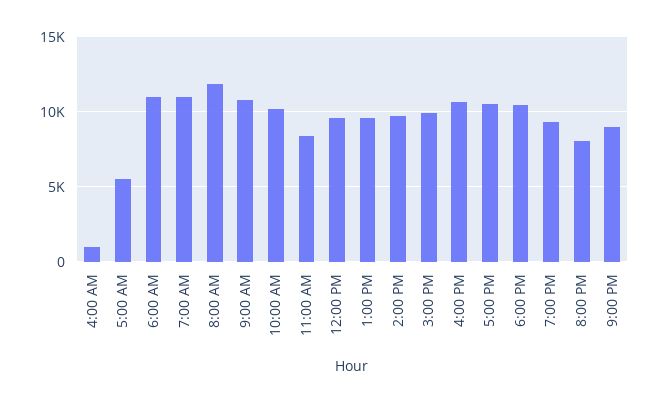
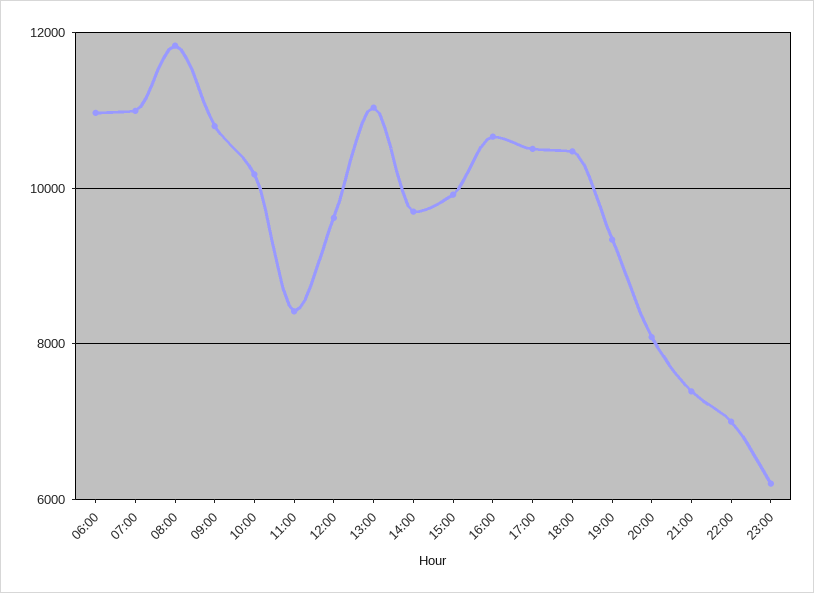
4:00 AM: 1000 -> none
5:00 AM: 5500 -> none
1:00 PM: 9500 -> 11000
9:00 PM: 9000 -> 7400
22:00: none -> 7000
23:00: none -> 6200

